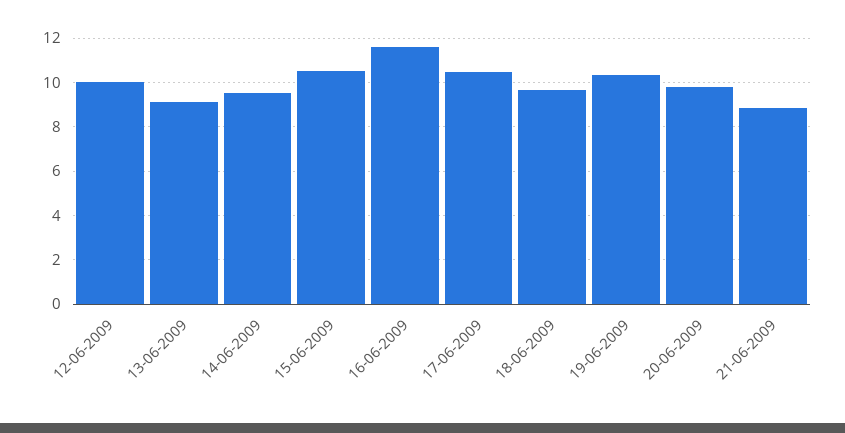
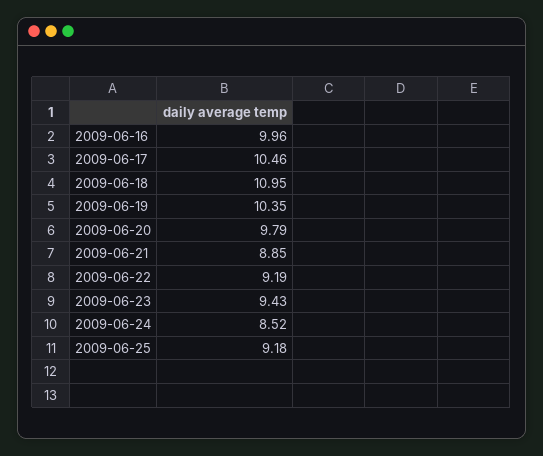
12-06-2009: 10 -> none
13-06-2009: 9 -> none
14-06-2009: 9.5 -> none
15-06-2009: 10.5 -> none
16-06-2009: 11.5 -> 9.96
18-06-2009: 9.5 -> 10.95
2009-06-22: none -> 9.19
2009-06-23: none -> 9.43
2009-06-24: none -> 8.52
2009-06-25: none -> 9.18

